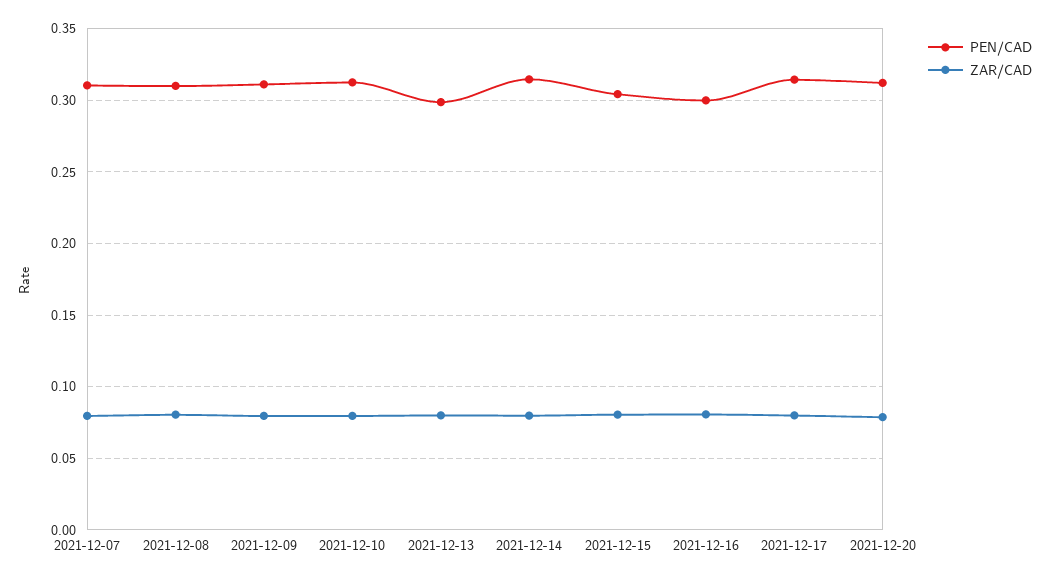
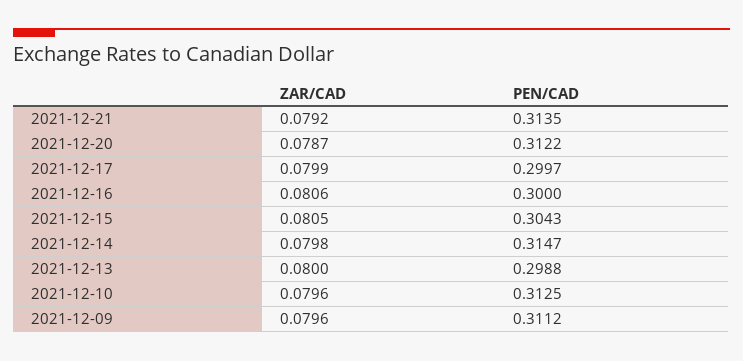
PEN/CAD, 2021-12-07: 0.31 -> none
ZAR/CAD, 2021-12-07: 0.08 -> none
PEN/CAD, 2021-12-08: 0.31 -> none
ZAR/CAD, 2021-12-08: 0.08 -> none
PEN/CAD, 2021-12-17: 0.315 -> 0.2997
ZAR/CAD, 2021-12-21: none -> 0.0792
PEN/CAD, 2021-12-21: none -> 0.3135

